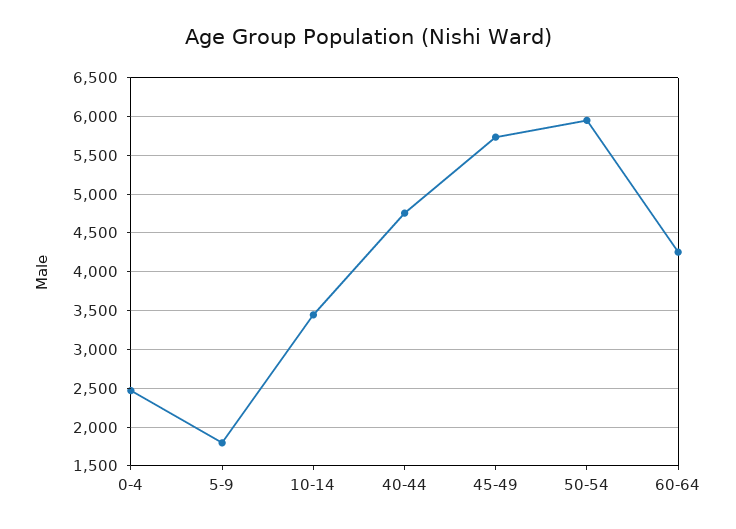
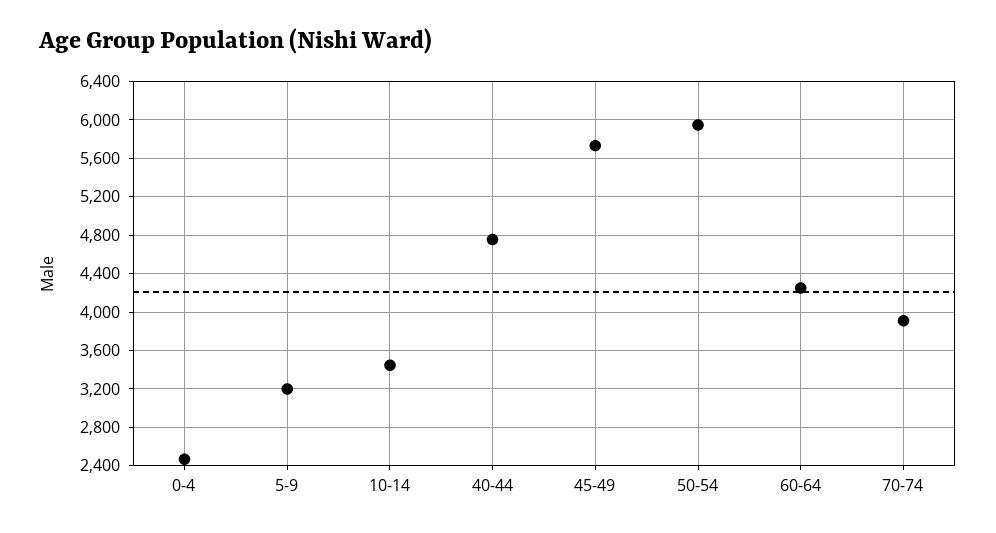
5-9: 1800 -> 3200
70-74: none -> 3900

